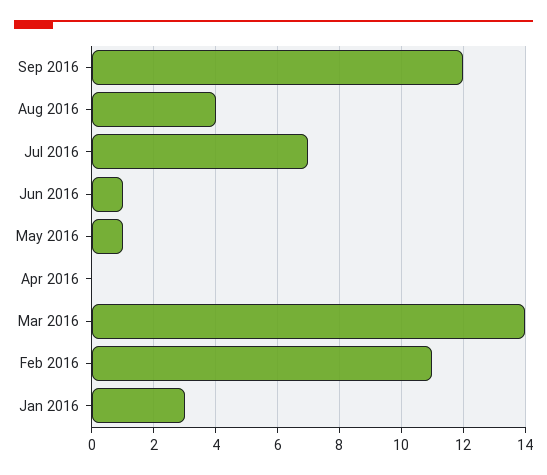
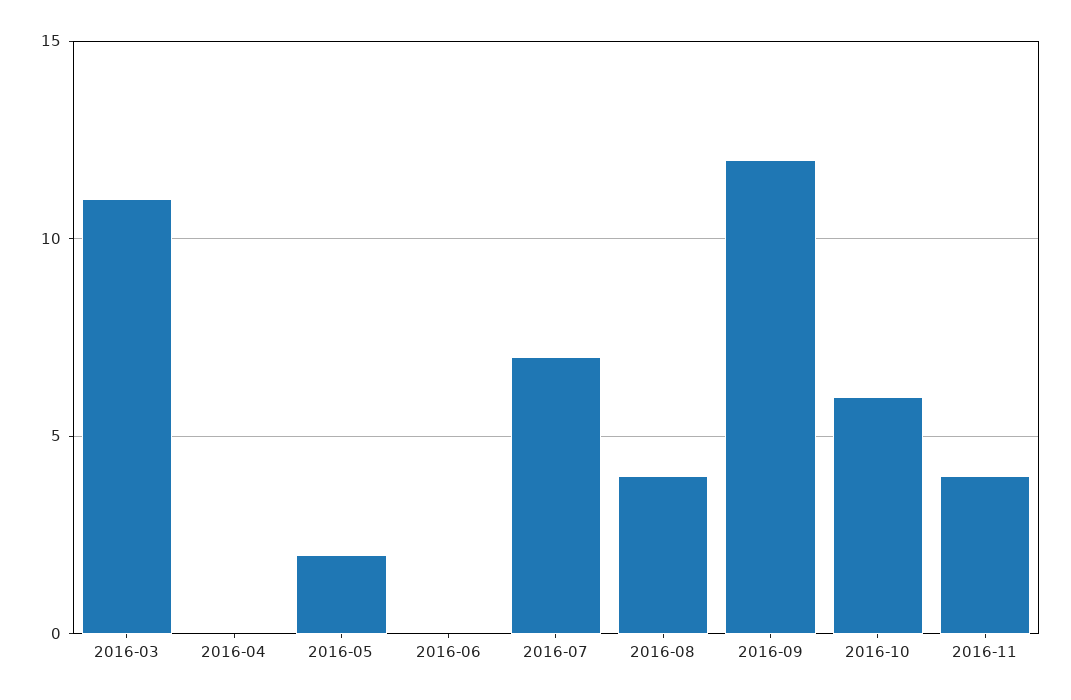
Jun 2016: 1 -> 0
May 2016: 1 -> 2
Mar 2016: 14 -> 11
Feb 2016: 11 -> none
Jan 2016: 3 -> none
2016-10: none -> 6
2016-11: none -> 4

